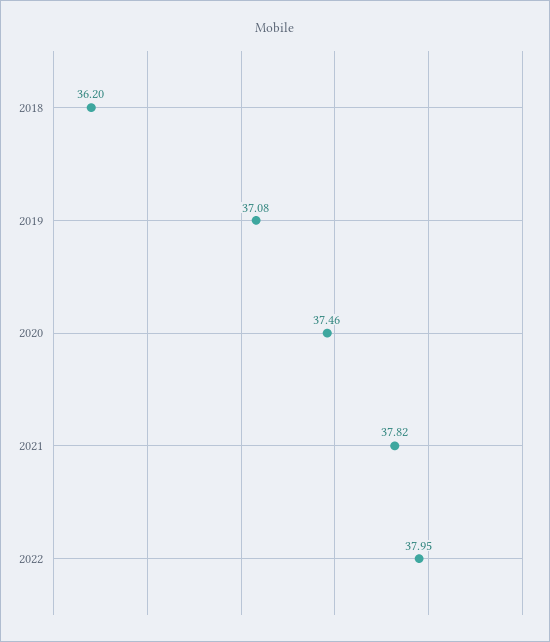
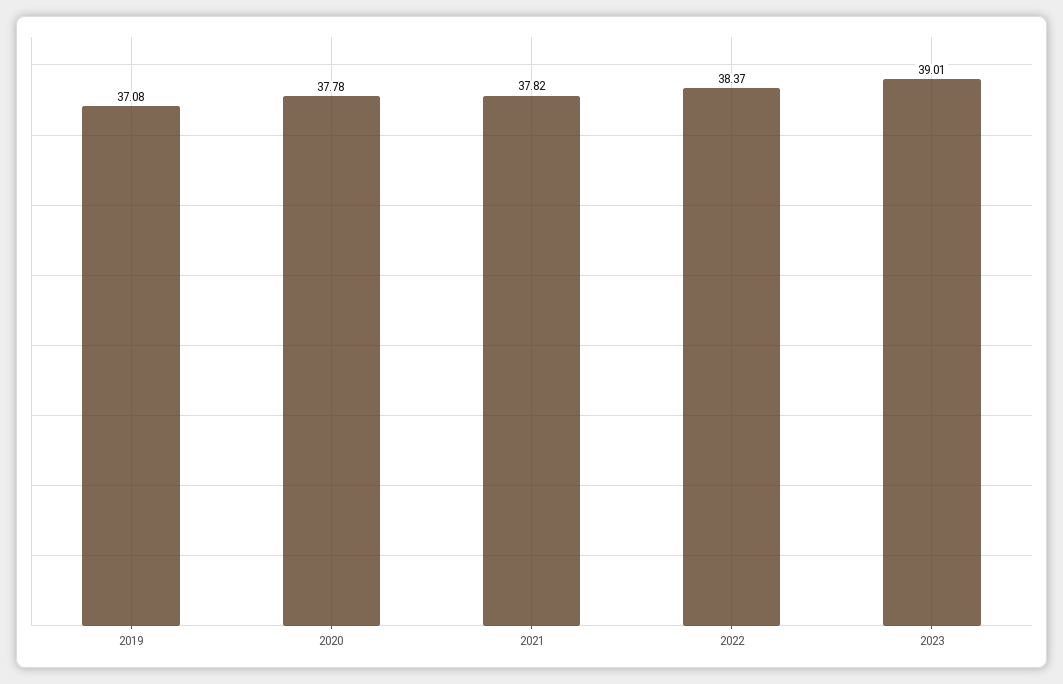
2018: 36.2 -> none
2020: 37.46 -> 37.78
2022: 37.95 -> 38.37
2023: none -> 39.01

